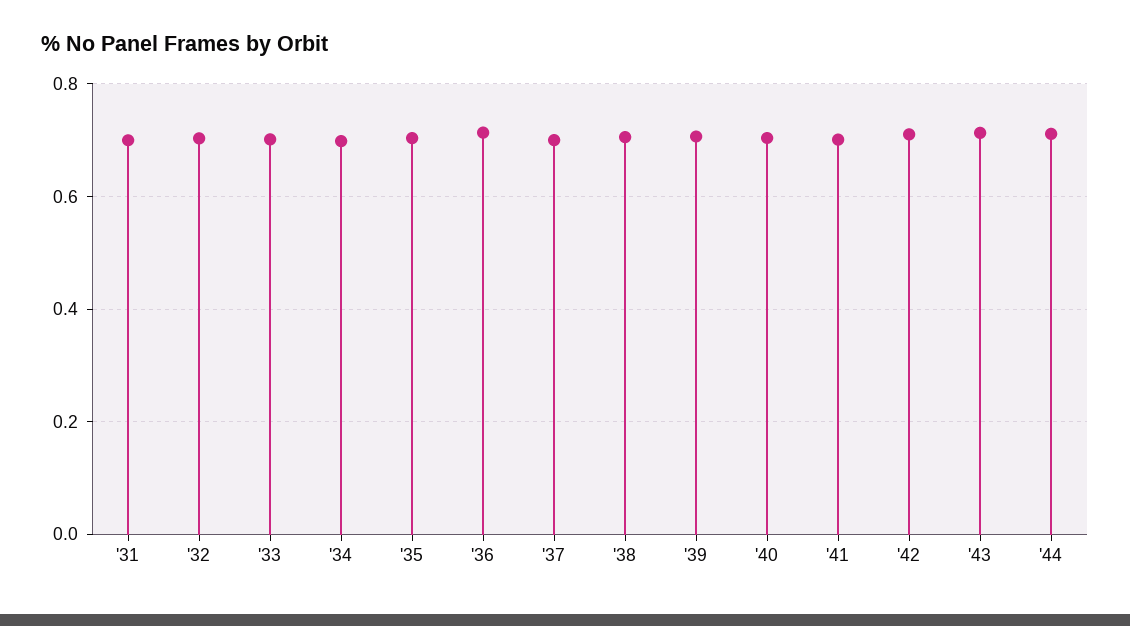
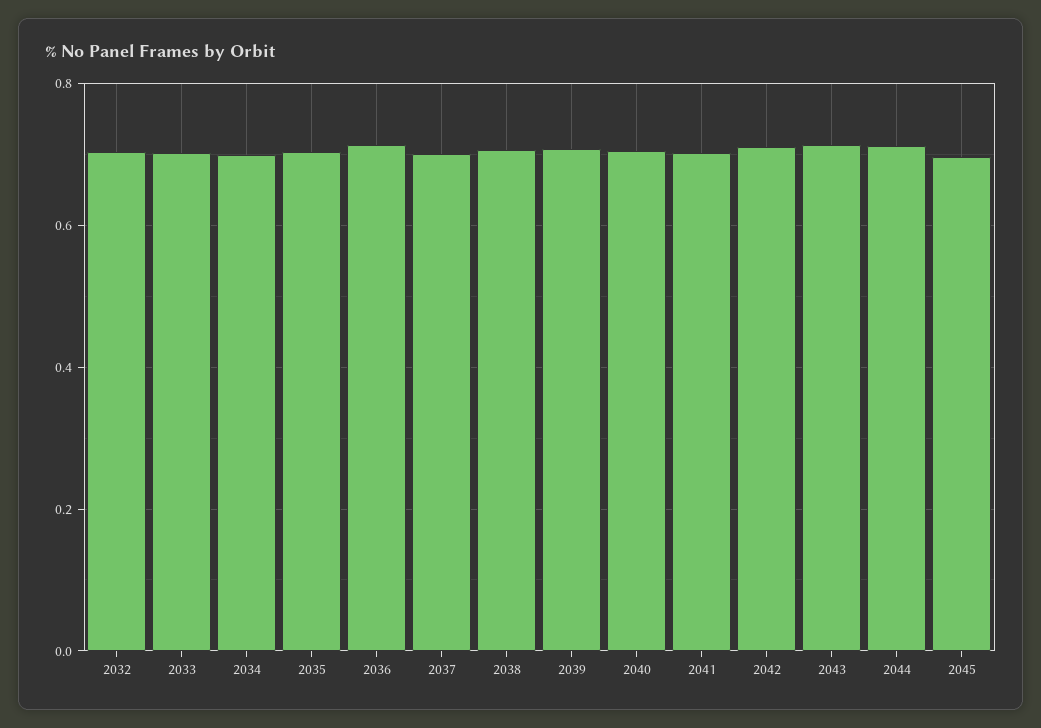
'31: 0.7 -> none
2045: none -> 0.7

